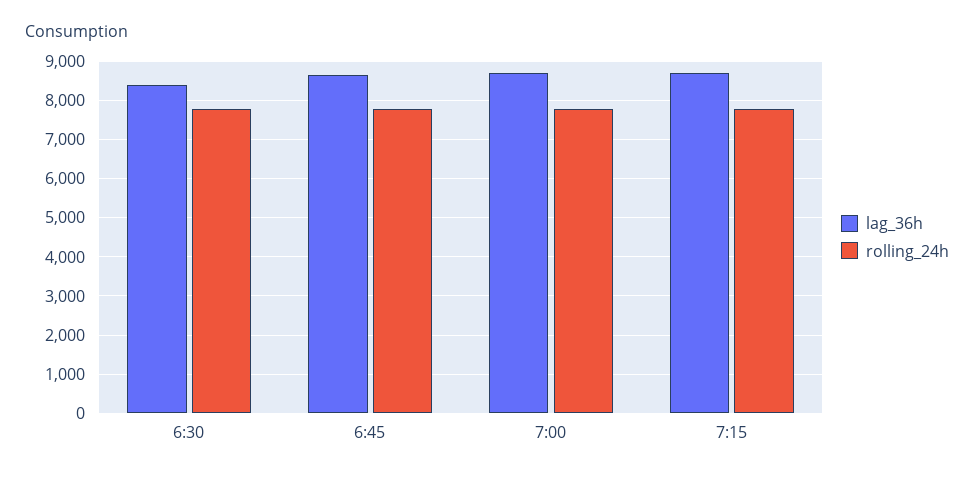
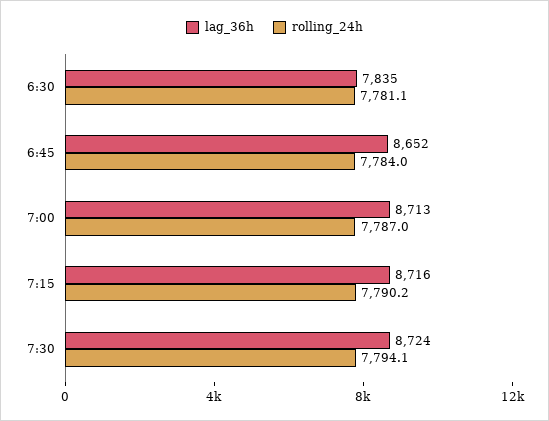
lag_36h, 6:30: 8400 -> 7835
lag_36h, 7:30: none -> 8724
rolling_24h, 7:30: none -> 7794.1

